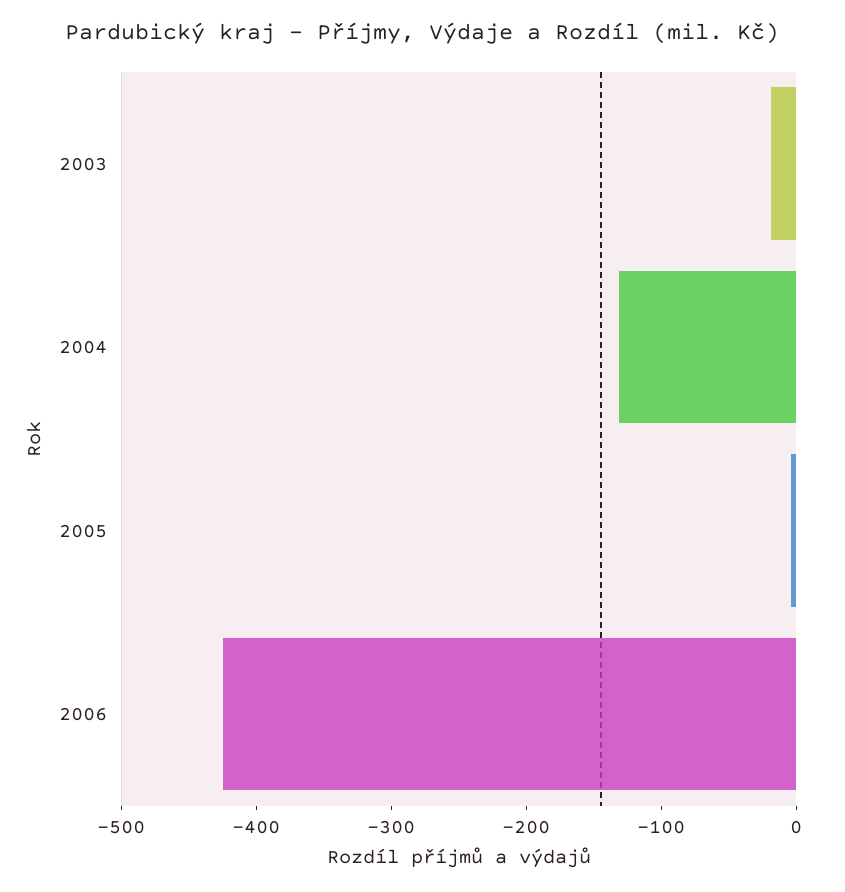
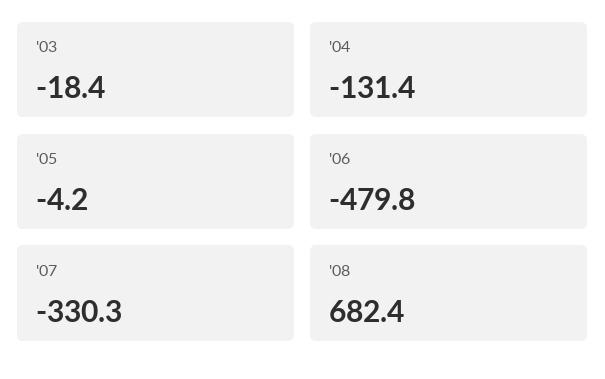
2006: -420 -> -479.8
'07: none -> -330.3
'08: none -> 682.4

